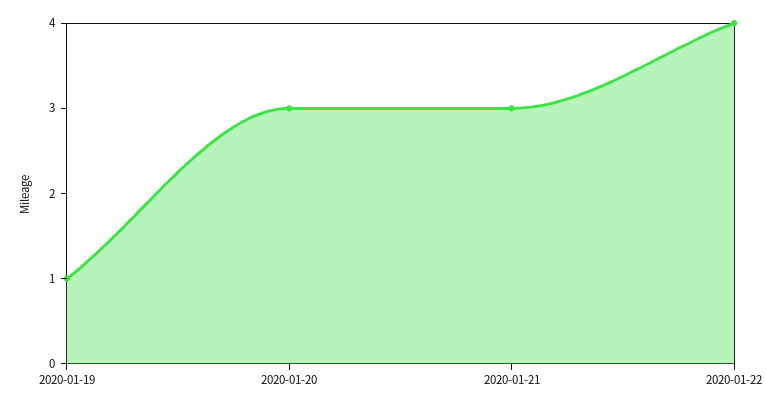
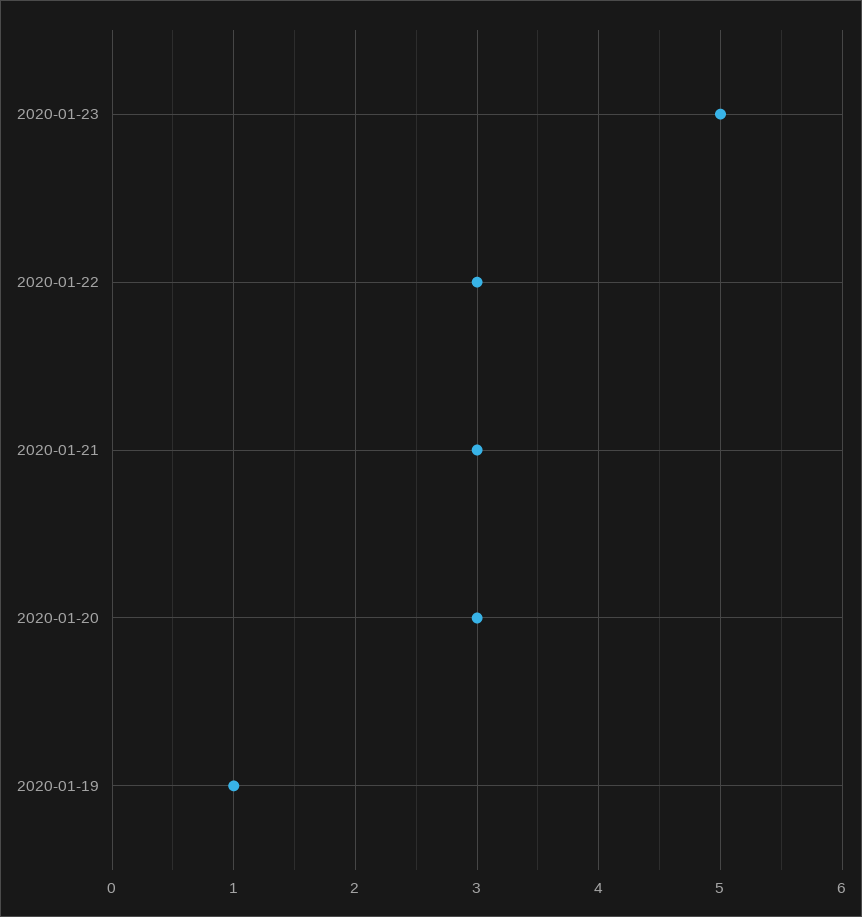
2020-01-22: 4 -> 3
2020-01-23: none -> 5

